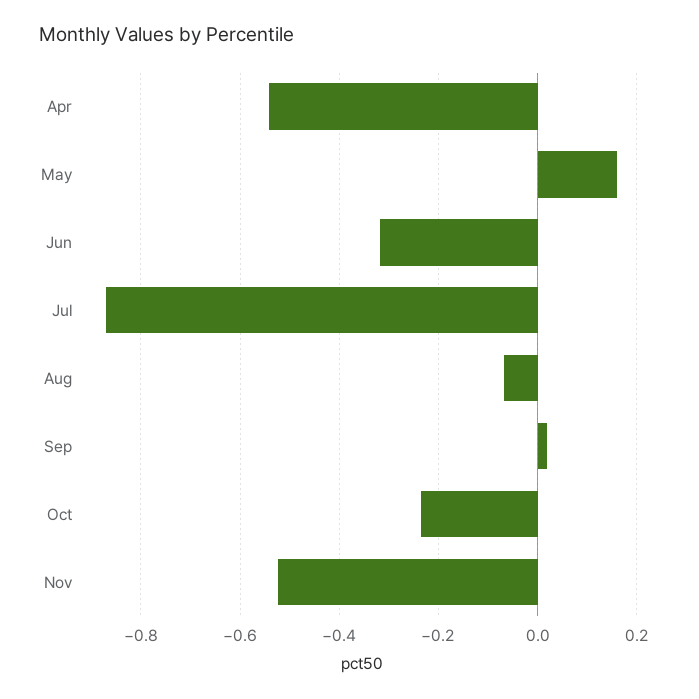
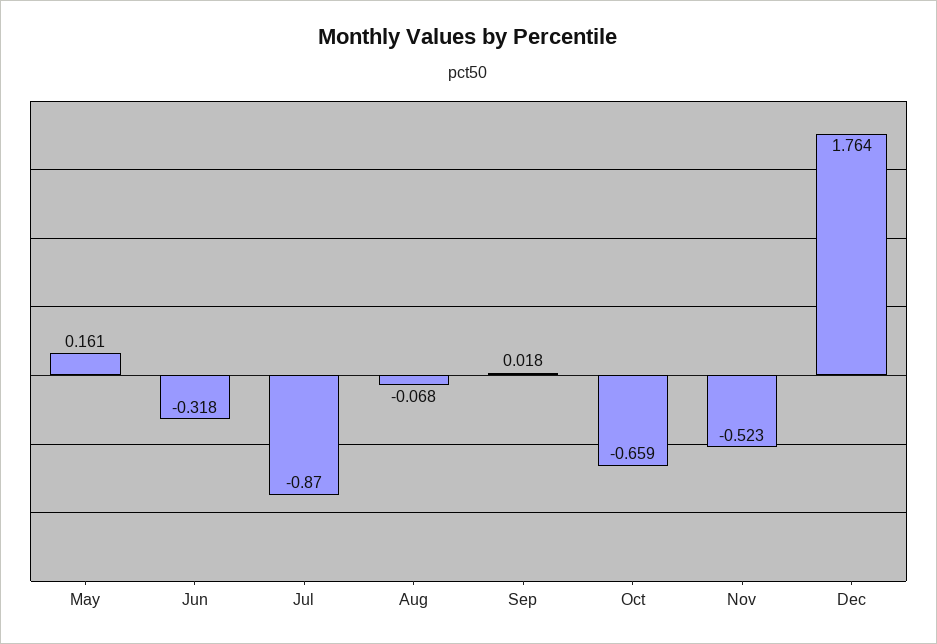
Apr: -0.54 -> none
Oct: -0.24 -> -0.659
Dec: none -> 1.764

